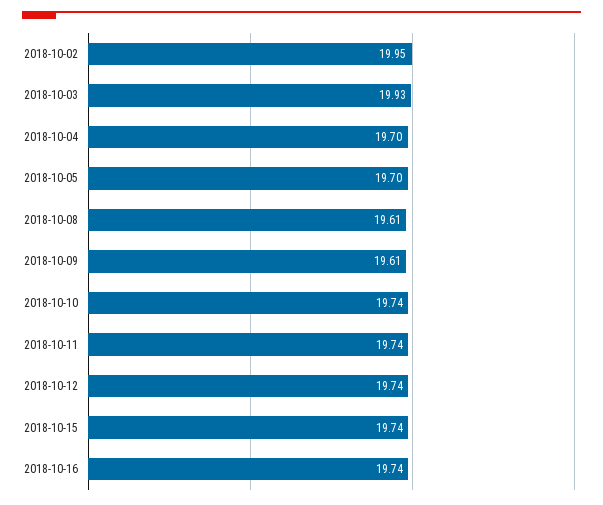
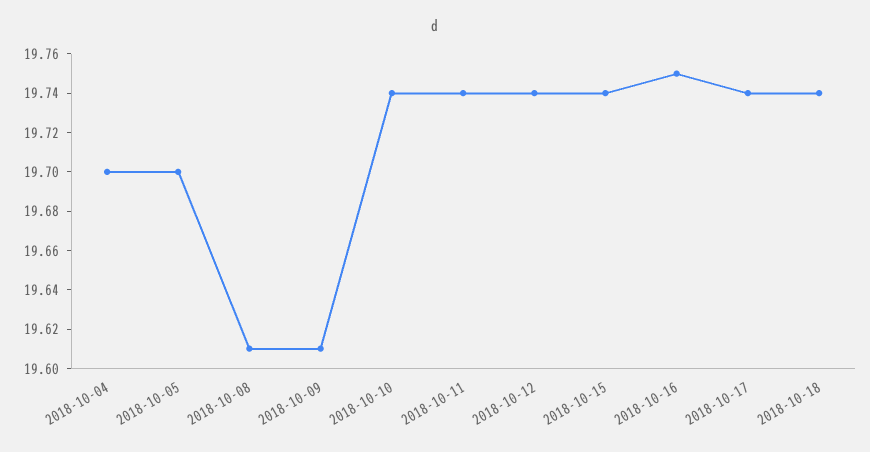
2018-10-02: 19.95 -> none
2018-10-03: 19.93 -> none
2018-10-16: 19.74 -> 19.75
2018-10-17: none -> 19.74
2018-10-18: none -> 19.74

